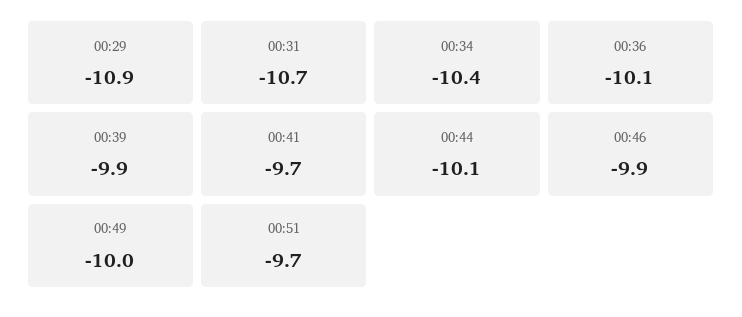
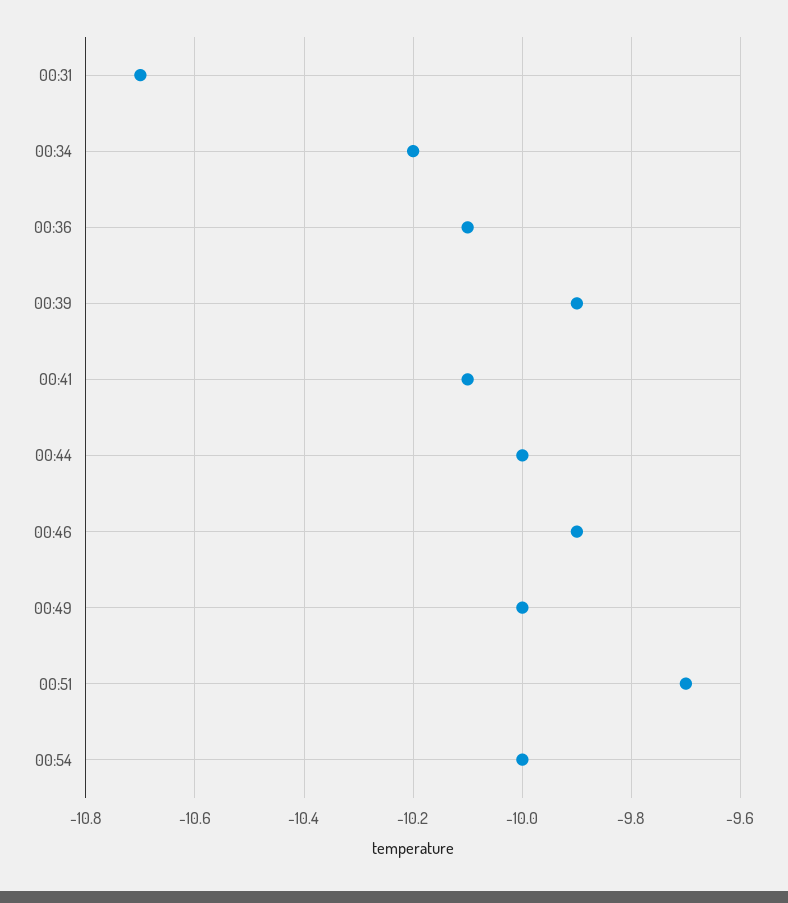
00:29: -10.9 -> none
00:34: -10.4 -> -10.2
00:41: -9.7 -> -10.1
00:44: -10.1 -> -10
00:54: none -> -10

